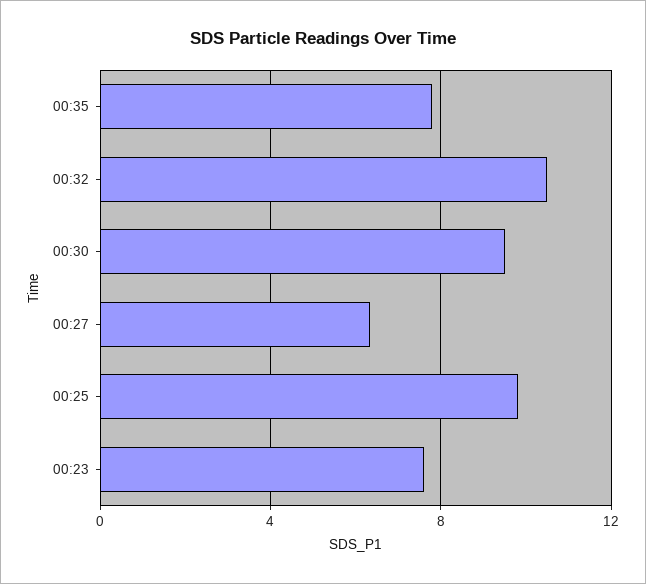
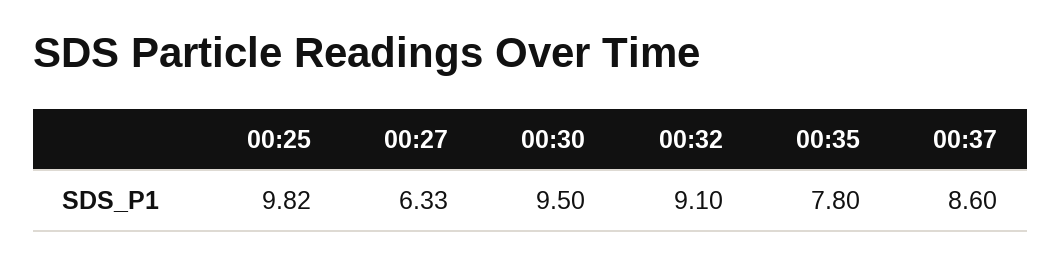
00:32: 10.5 -> 9.1
00:23: 7.5 -> none
00:37: none -> 8.6

